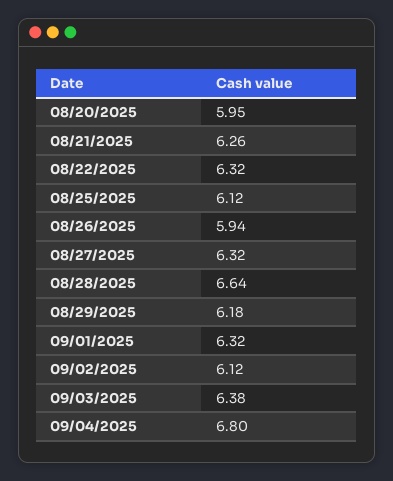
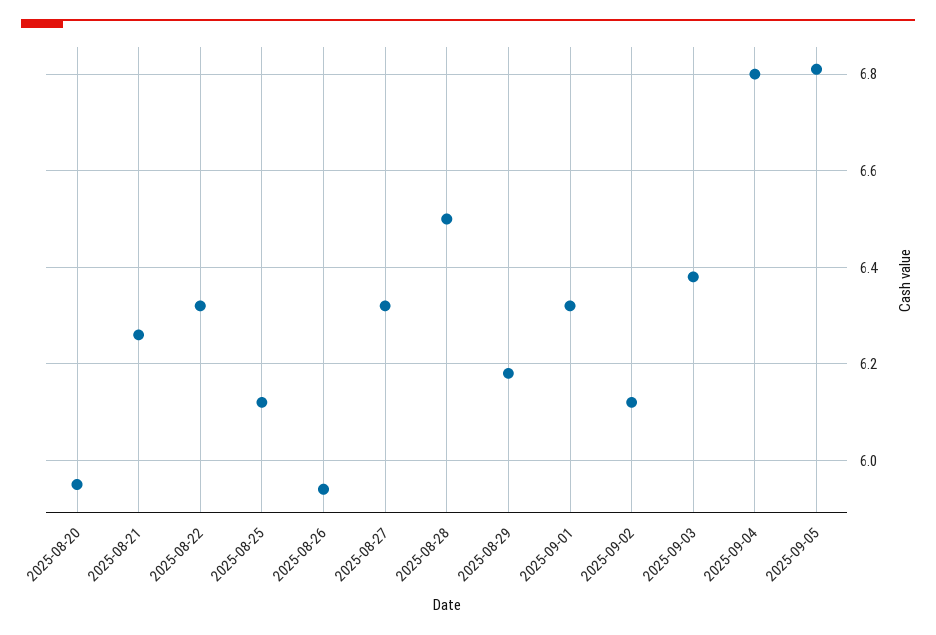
08/28/2025: 6.64 -> 6.5
2025-09-05: none -> 6.8

